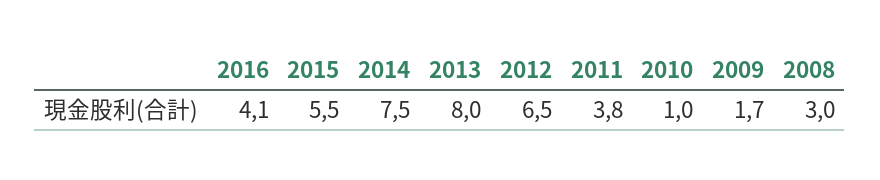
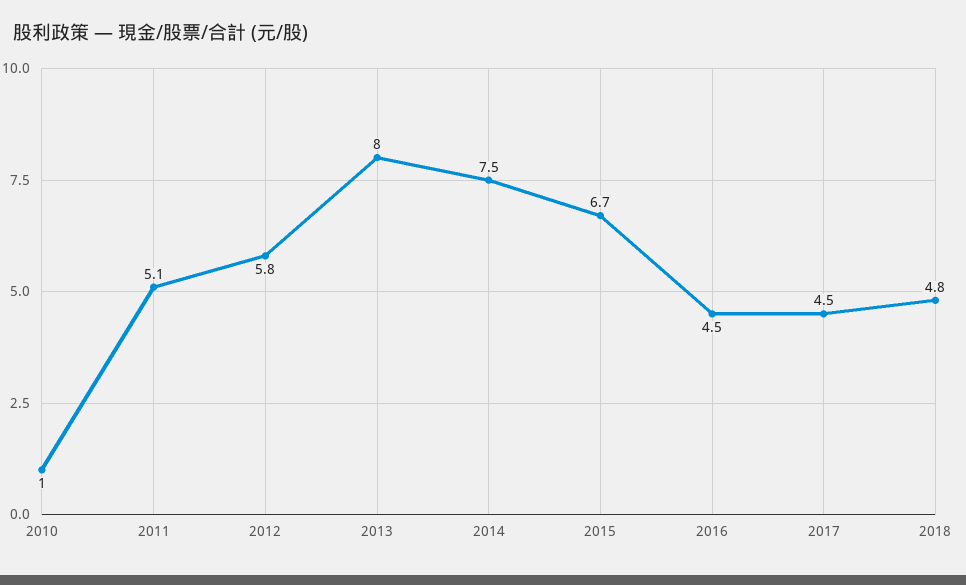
2016: 4.1 -> 4.5
2015: 5.5 -> 6.7
2012: 6.5 -> 5.8
2011: 3.8 -> 5.1
2009: 1.7 -> none
2008: 3 -> none
2017: none -> 4.5
2018: none -> 4.8

